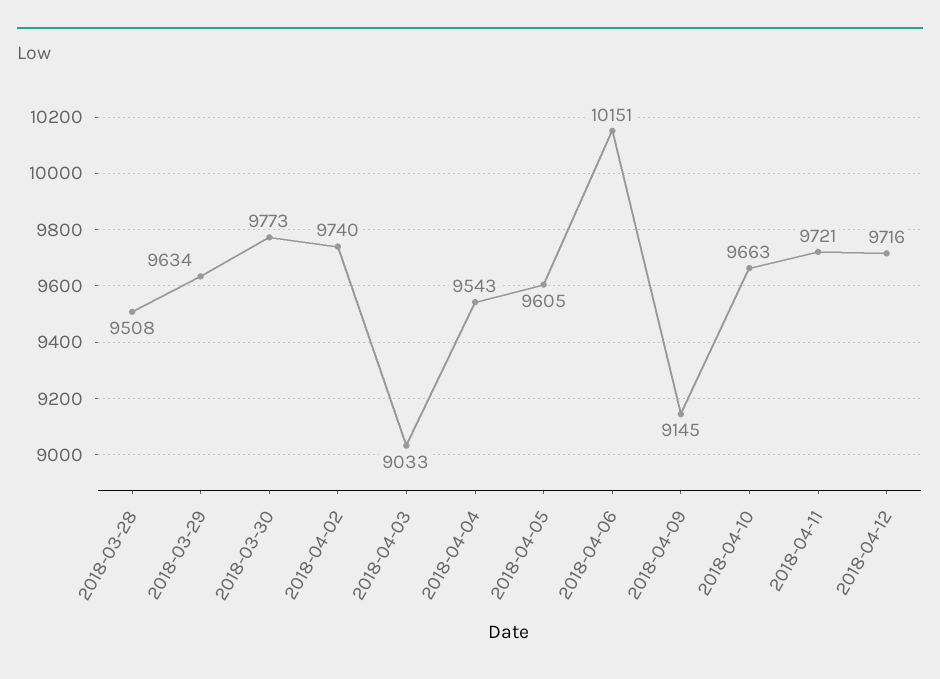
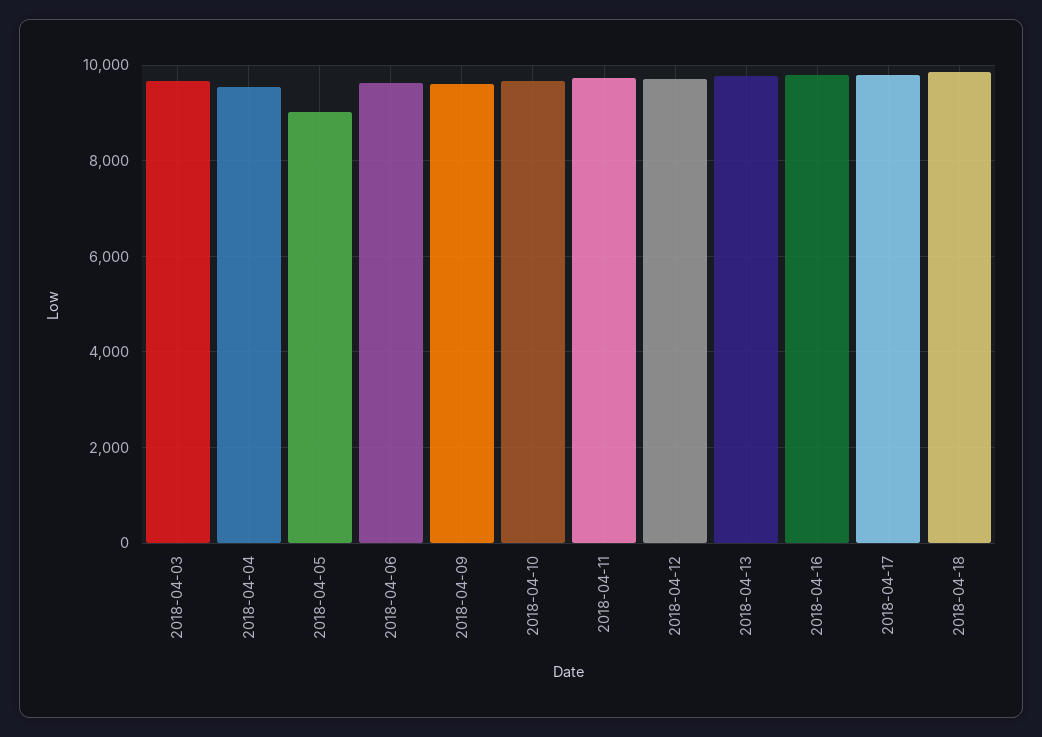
2018-03-28: 9508 -> none
2018-03-29: 9634 -> none
2018-03-30: 9773 -> none
2018-04-02: 9740 -> none
2018-04-03: 9033 -> 9600
2018-04-05: 9605 -> 9000
2018-04-06: 10151 -> 9600
2018-04-09: 9145 -> 9600
2018-04-13: none -> 9800
2018-04-16: none -> 9800
2018-04-17: none -> 9800
2018-04-18: none -> 9800

